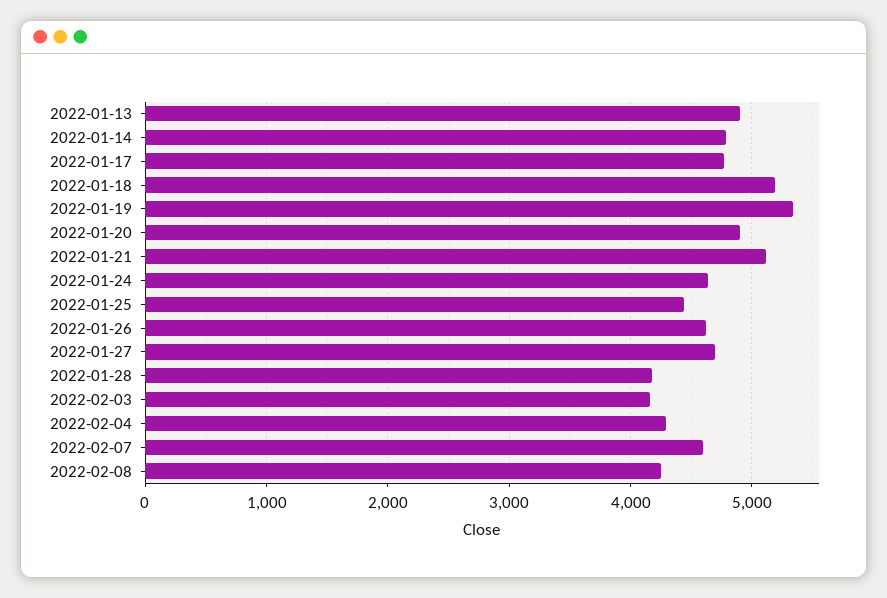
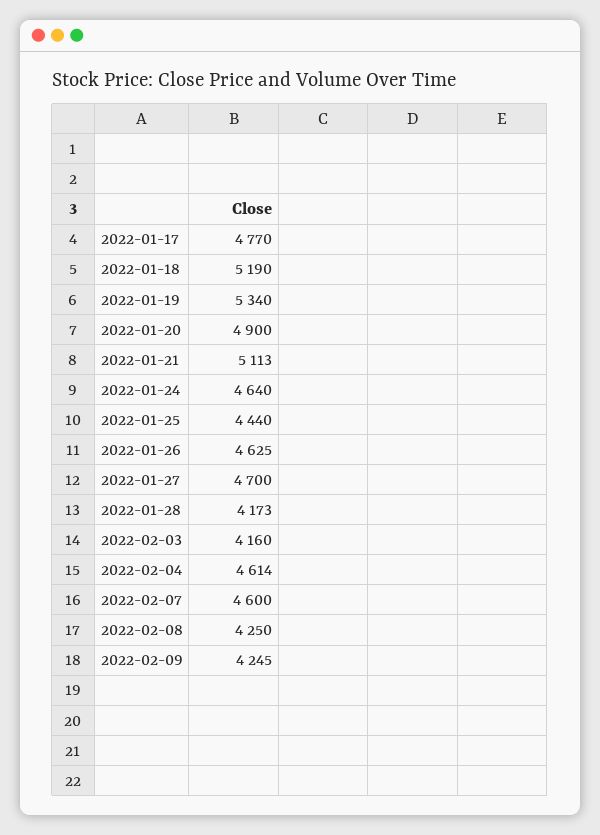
2022-01-13: 4900 -> none
2022-01-14: 4800 -> none
2022-02-04: 4300 -> 4614
2022-02-09: none -> 4245

